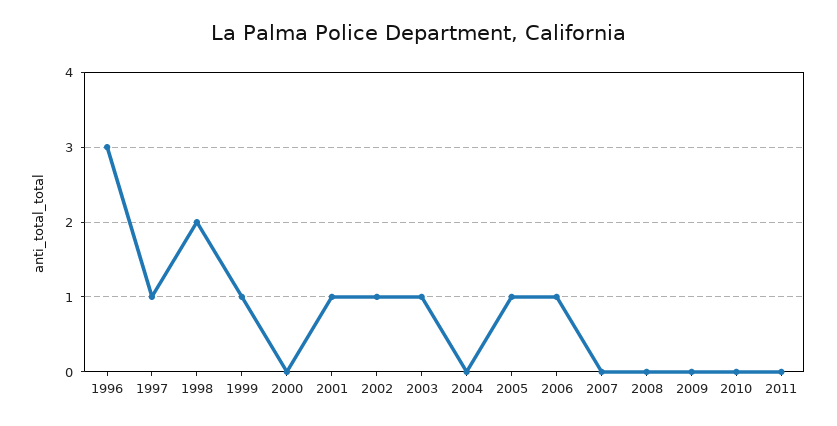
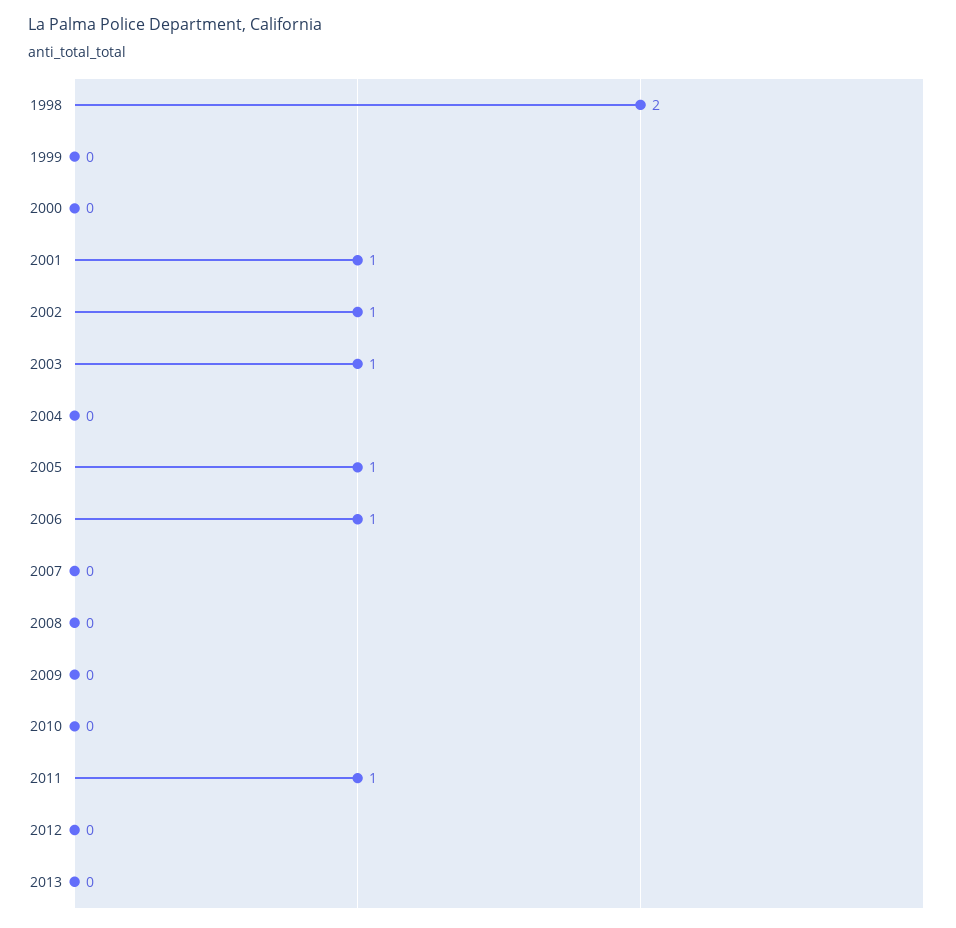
1996: 3 -> none
1997: 1 -> none
1999: 1 -> 0
2011: 0 -> 1
2012: none -> 0
2013: none -> 0

